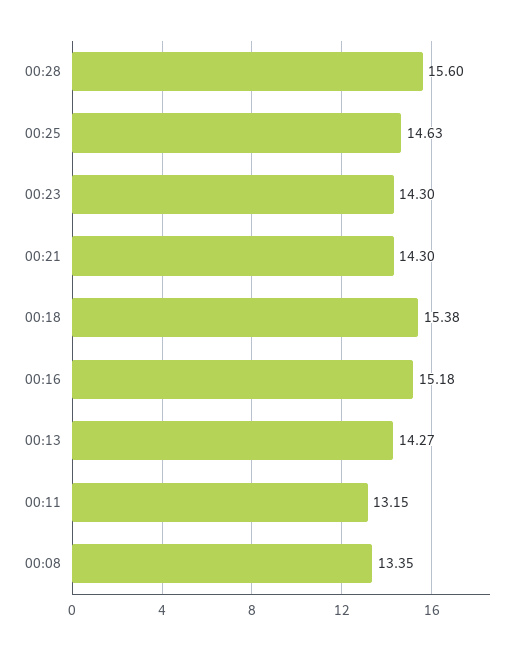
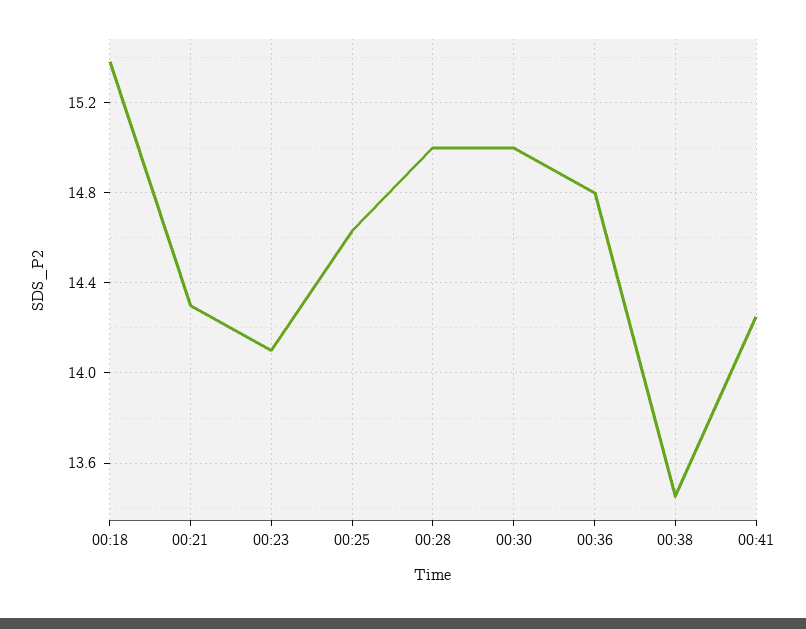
00:28: 15.6 -> 15
00:23: 14.3 -> 14.1
00:16: 15.18 -> none
00:13: 14.27 -> none
00:11: 13.15 -> none
00:08: 13.35 -> none
00:30: none -> 15
00:36: none -> 14.8
00:38: none -> 13.45
00:41: none -> 14.25

